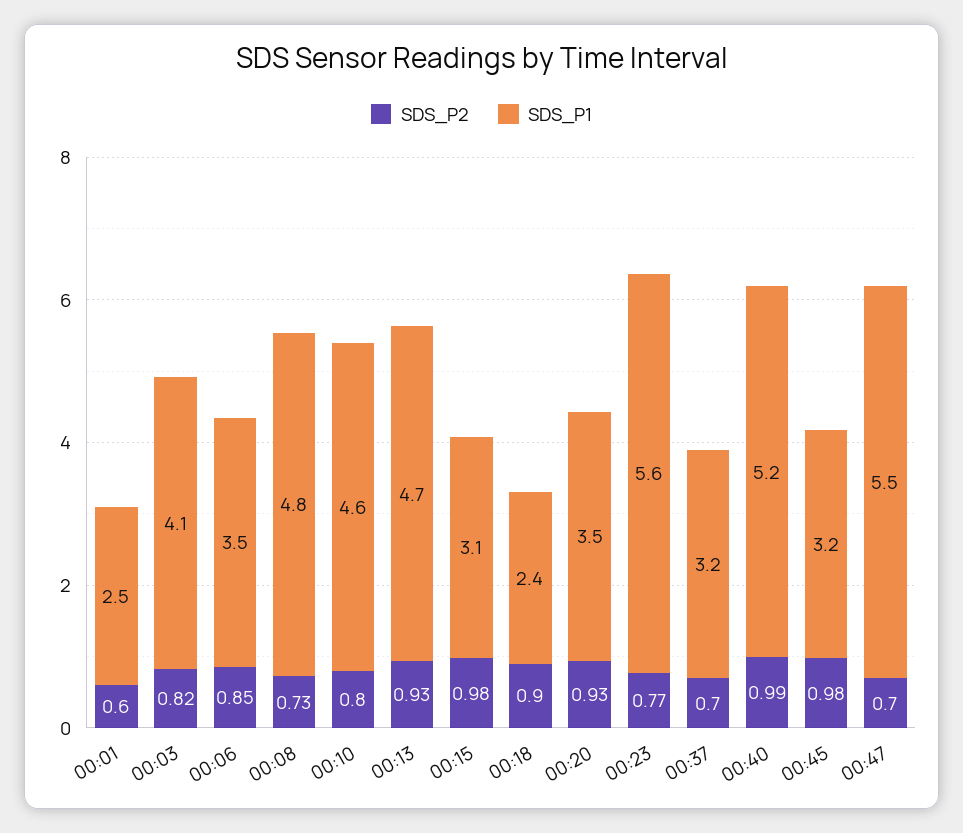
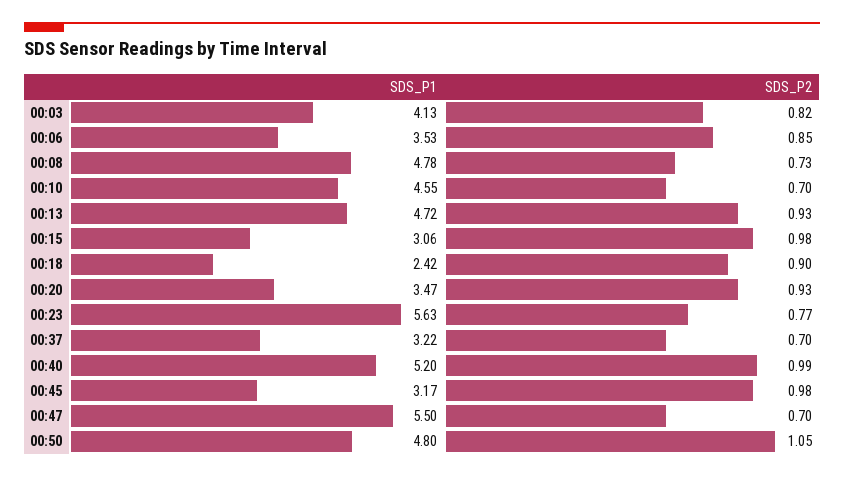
SDS_P2, 00:01: 0.6 -> none
SDS_P1, 00:01: 2.5 -> none
SDS_P2, 00:10: 0.8 -> 0.7
SDS_P1, 00:50: none -> 4.8
SDS_P2, 00:50: none -> 1.05

